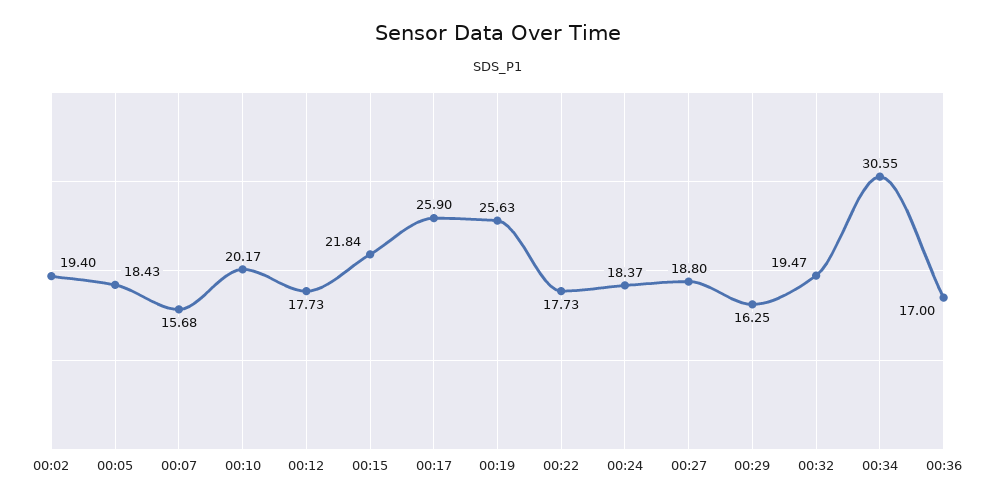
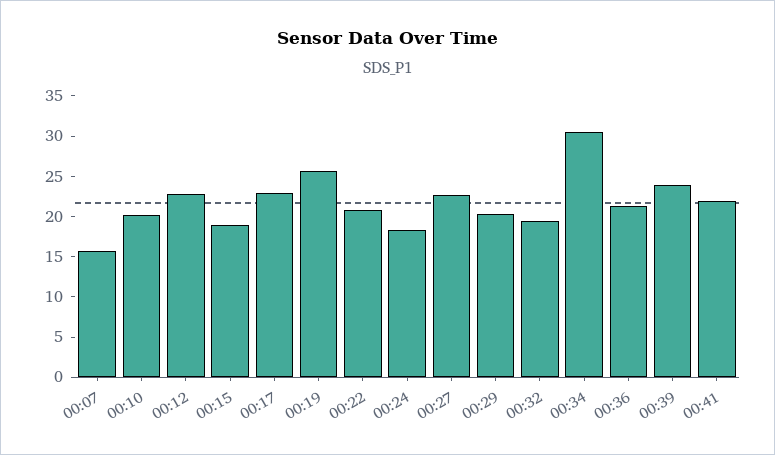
00:02: 19.4 -> none
00:05: 18.43 -> none
00:12: 17.73 -> 23
00:15: 21.84 -> 19
00:17: 25.9 -> 23
00:22: 17.73 -> 21
00:27: 18.8 -> 23
00:29: 16.25 -> 20
00:36: 17 -> 21
00:39: none -> 24
00:41: none -> 22

